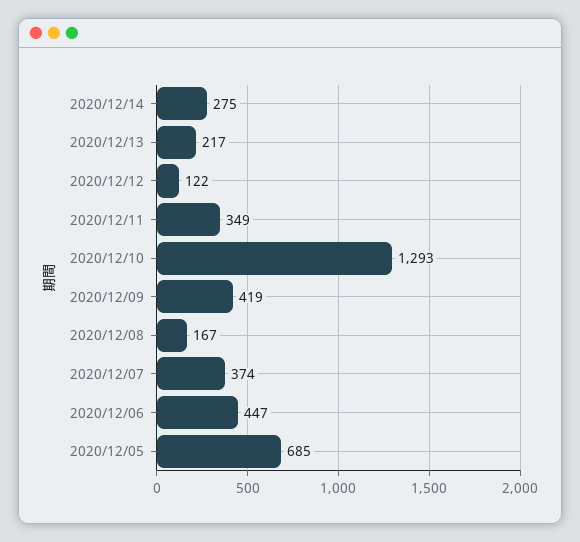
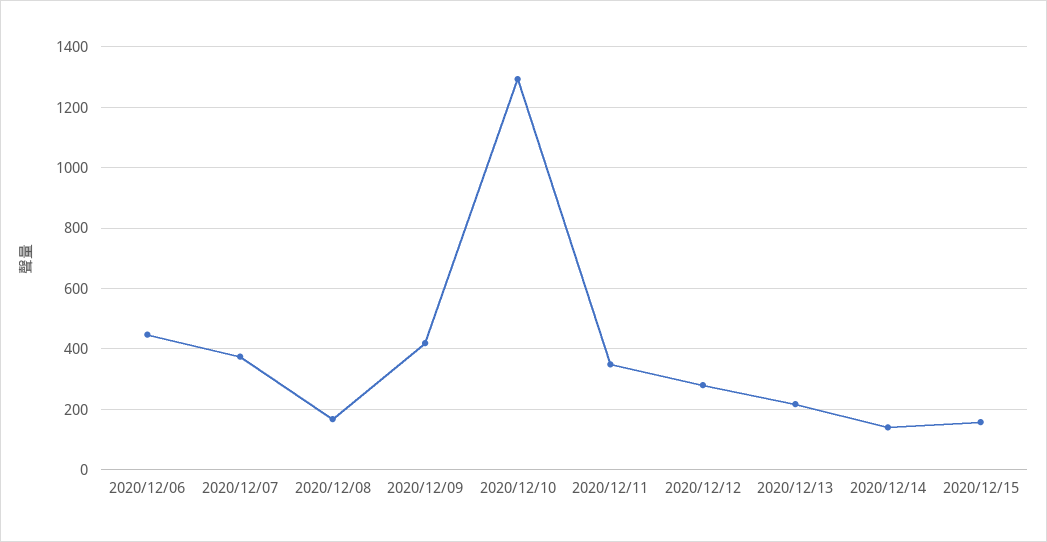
2020/12/14: 275 -> 140
2020/12/12: 122 -> 280
2020/12/05: 685 -> none
2020/12/15: none -> 160

